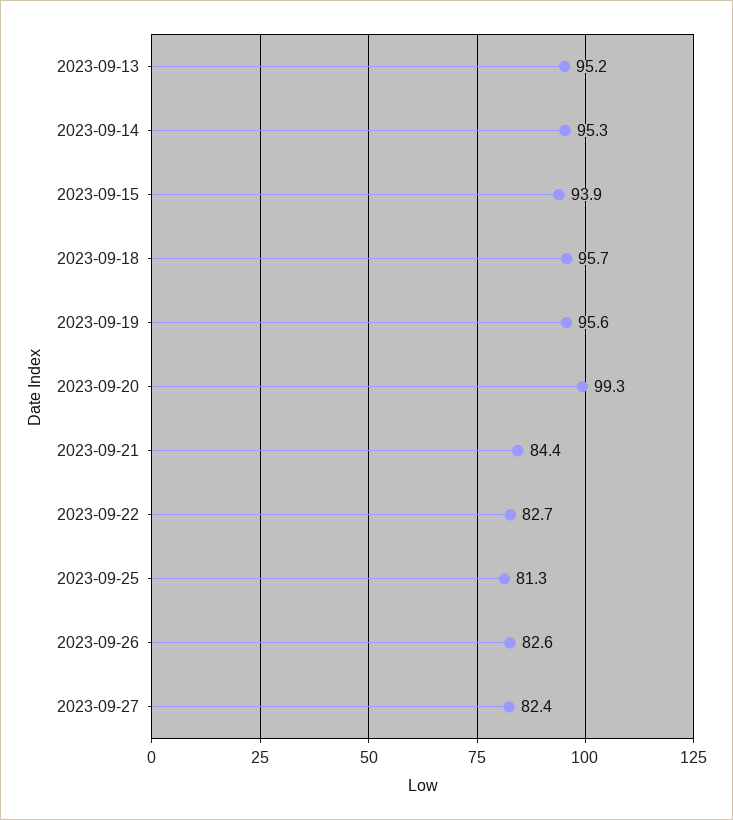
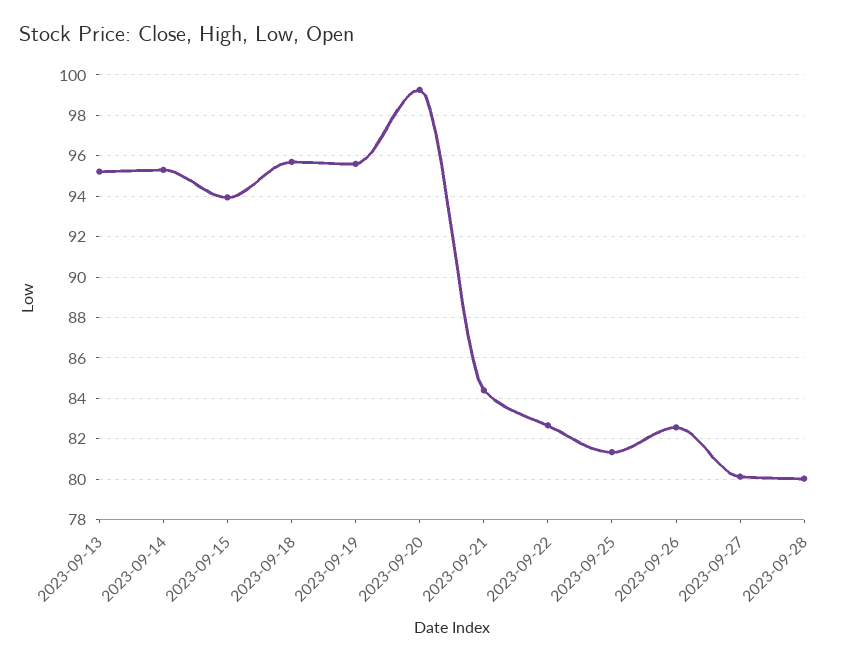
2023-09-27: 82.4 -> 80
2023-09-28: none -> 80

